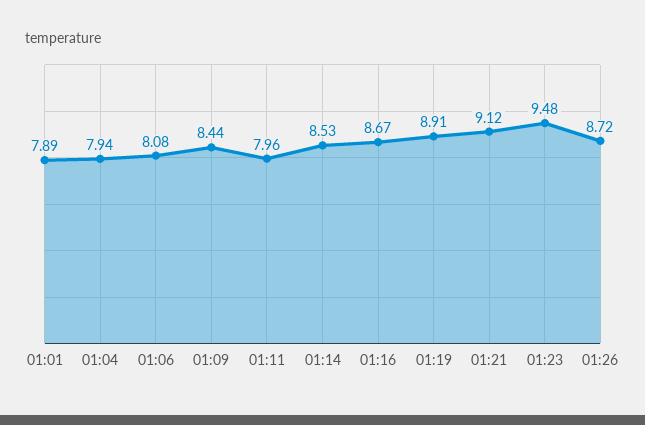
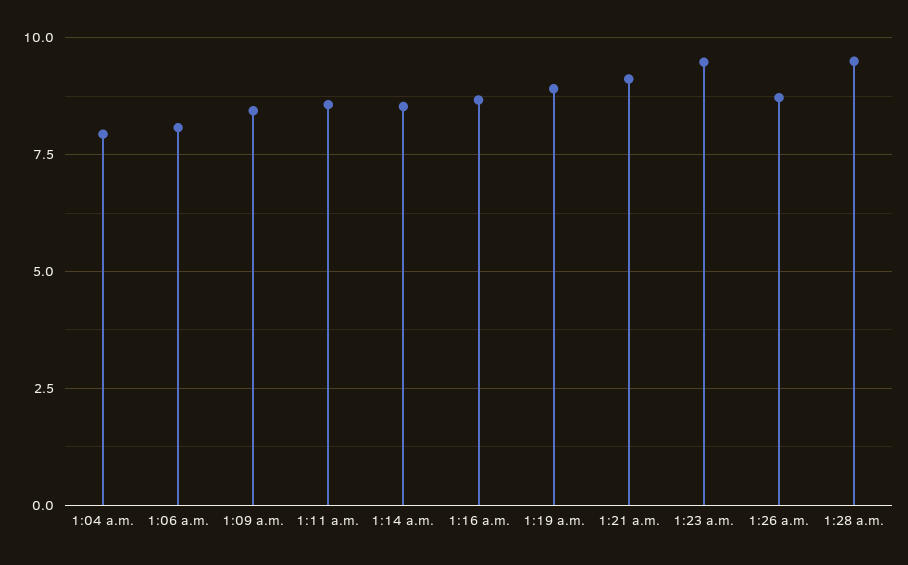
01:01: 7.89 -> none
01:11: 7.96 -> 8.5
1:28 a.m.: none -> 9.5

